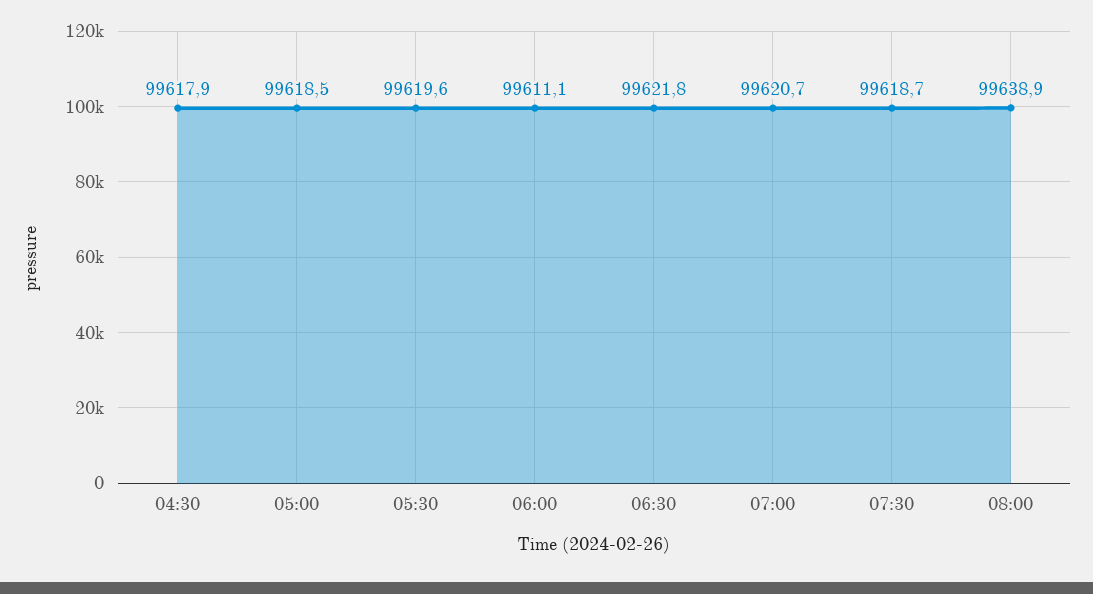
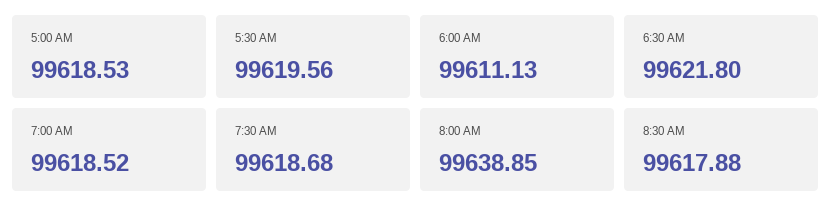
04:30: 99617.9 -> none
07:00: 99620.7 -> 99618.52
8:30 AM: none -> 99617.88

